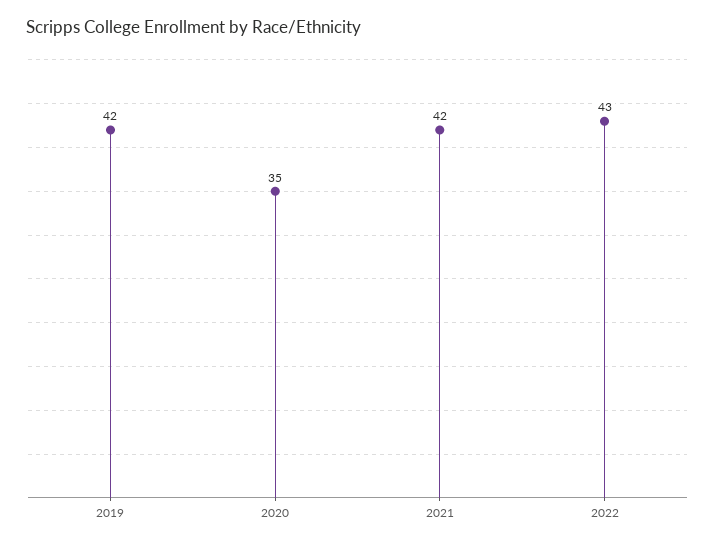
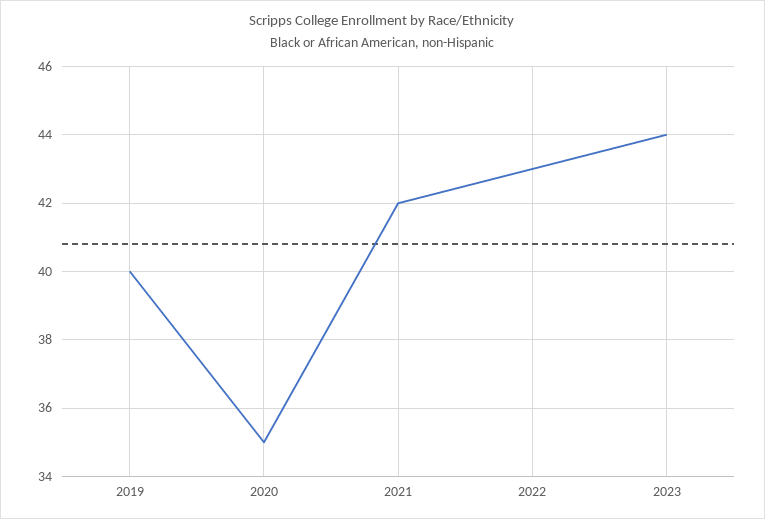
2019: 42 -> 40
2023: none -> 44

